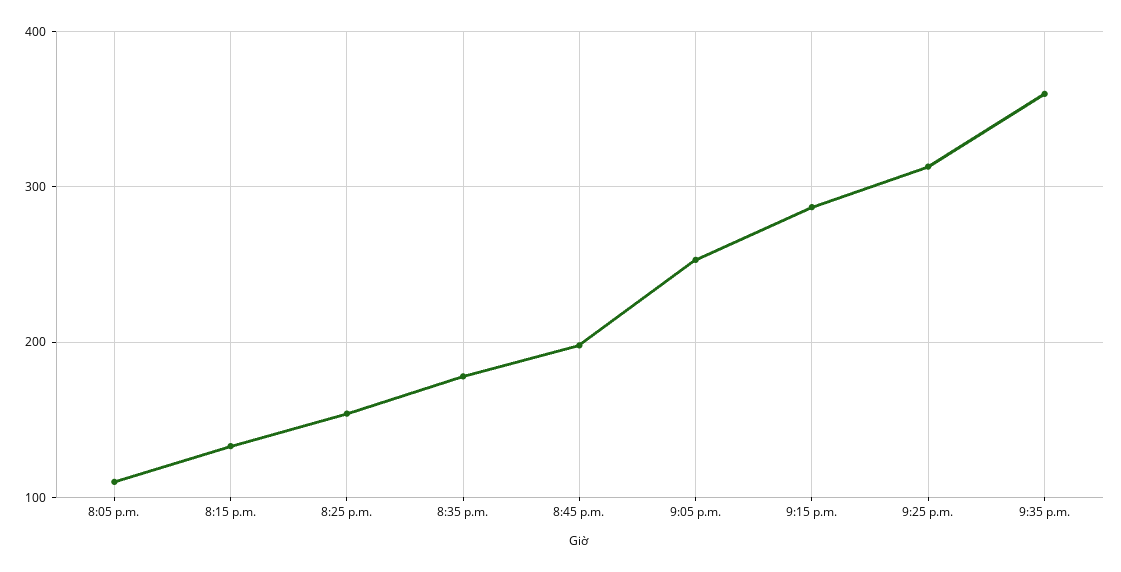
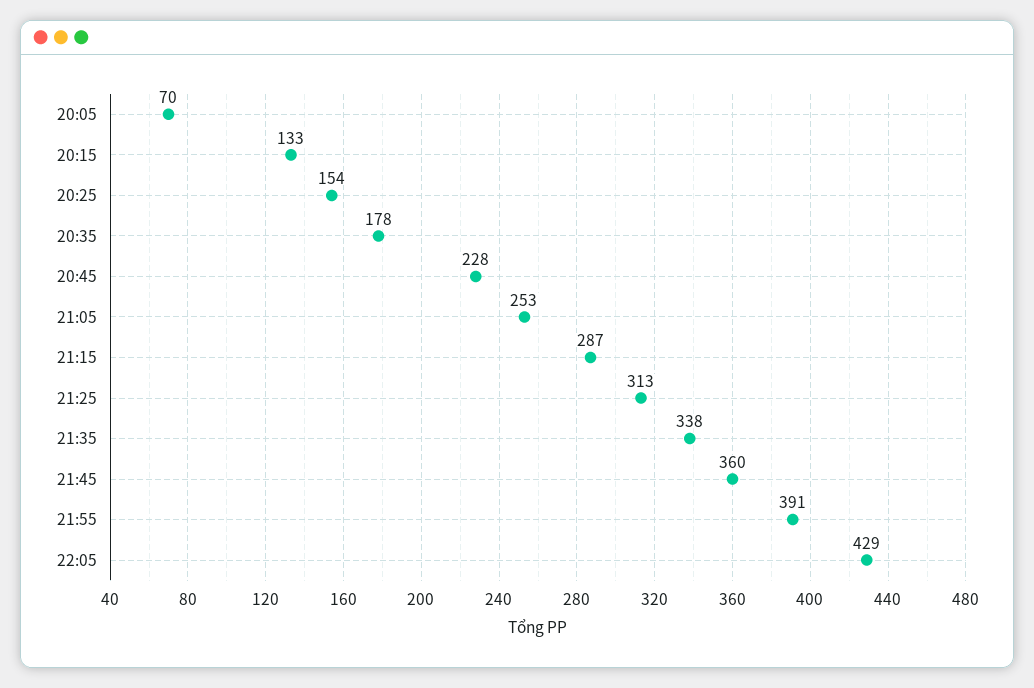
8:05 p.m.: 110 -> 70
8:45 p.m.: 200 -> 228
9:35 p.m.: 360 -> 338
21:45: none -> 360
21:55: none -> 391
22:05: none -> 429

